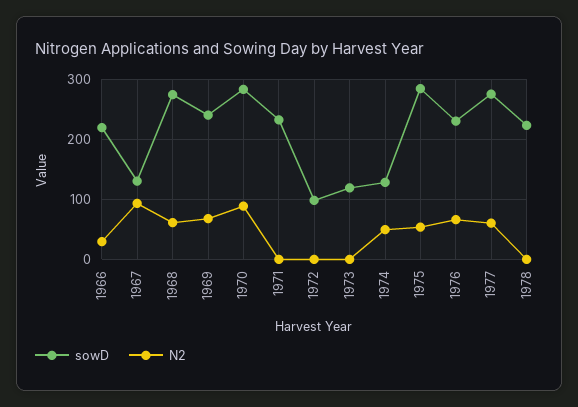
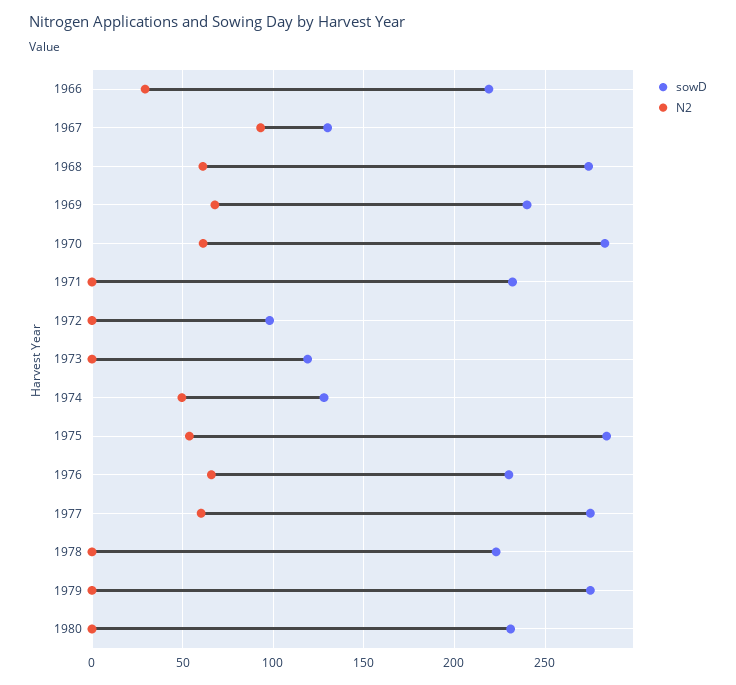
N2, 1970: 90 -> 60
sowD, 1979: none -> 275
N2, 1979: none -> 0
sowD, 1980: none -> 230
N2, 1980: none -> 0

